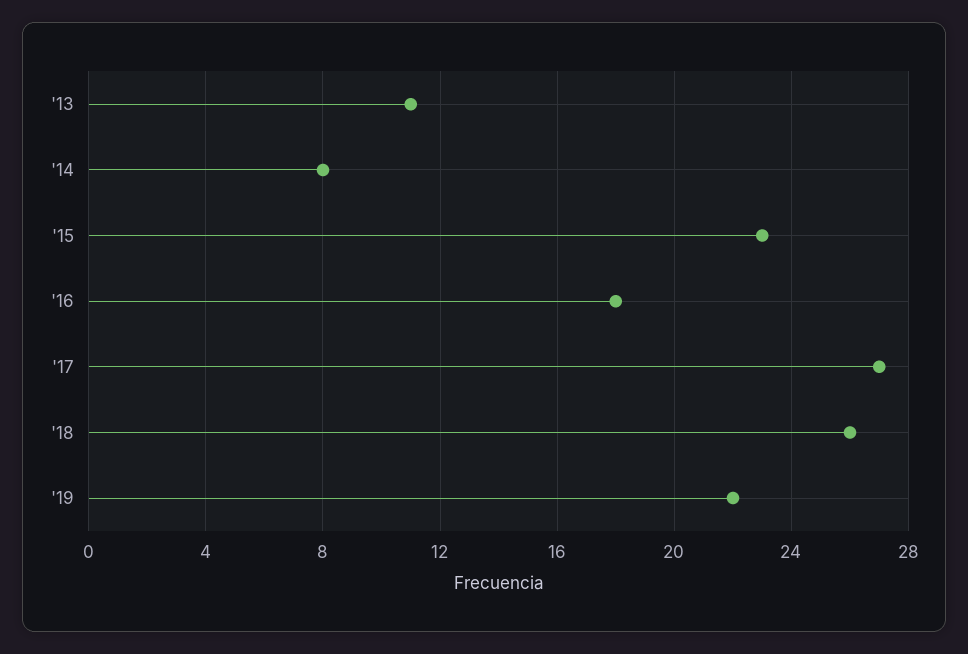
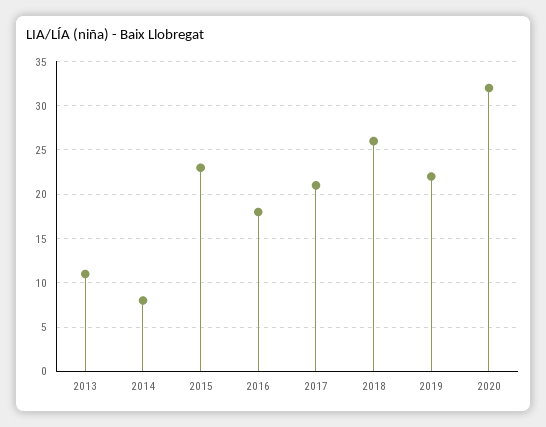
'17: 27 -> 21
2020: none -> 32

